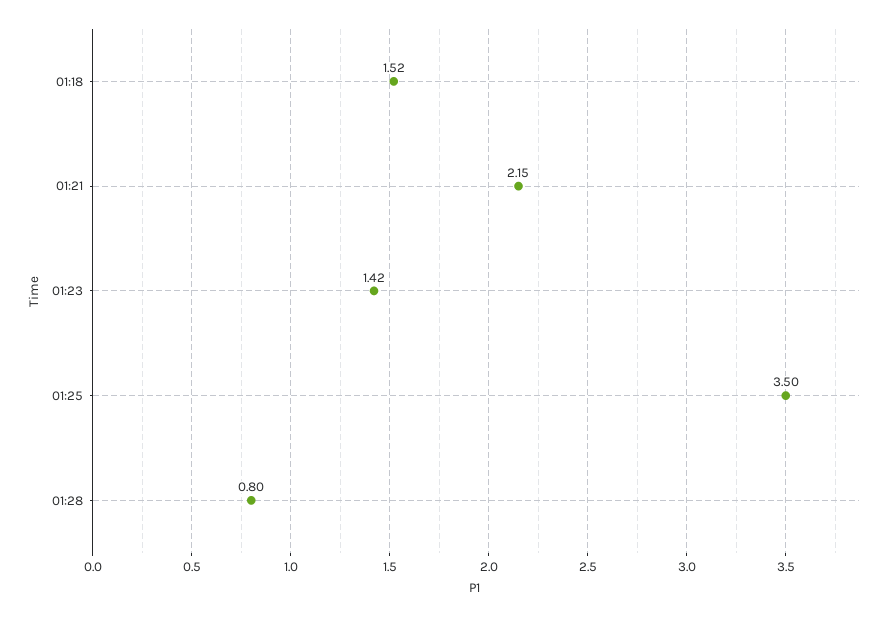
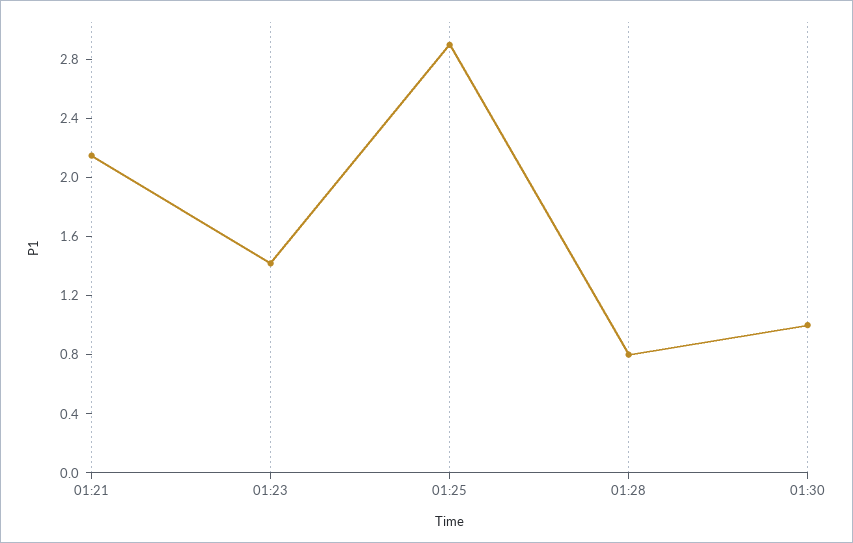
01:18: 1.52 -> none
01:25: 3.5 -> 2.9
01:30: none -> 1

